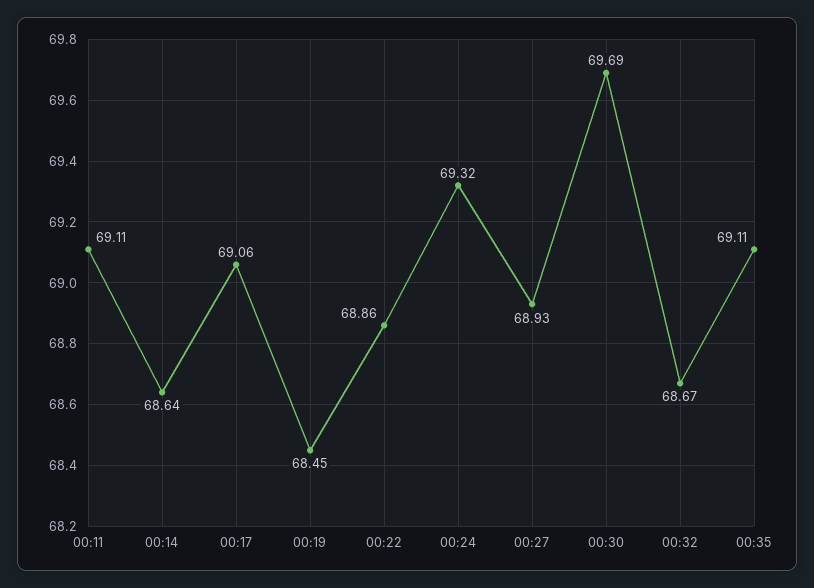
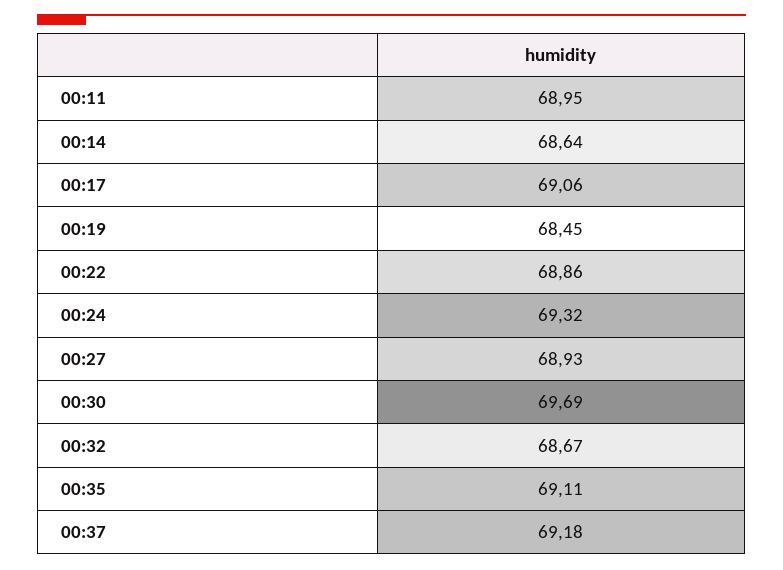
00:11: 69.11 -> 68.95
00:37: none -> 69.18

